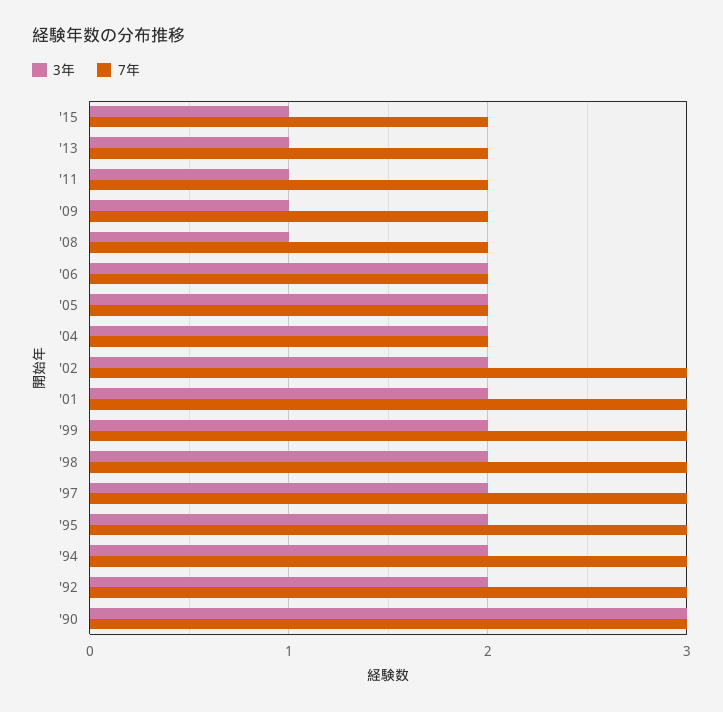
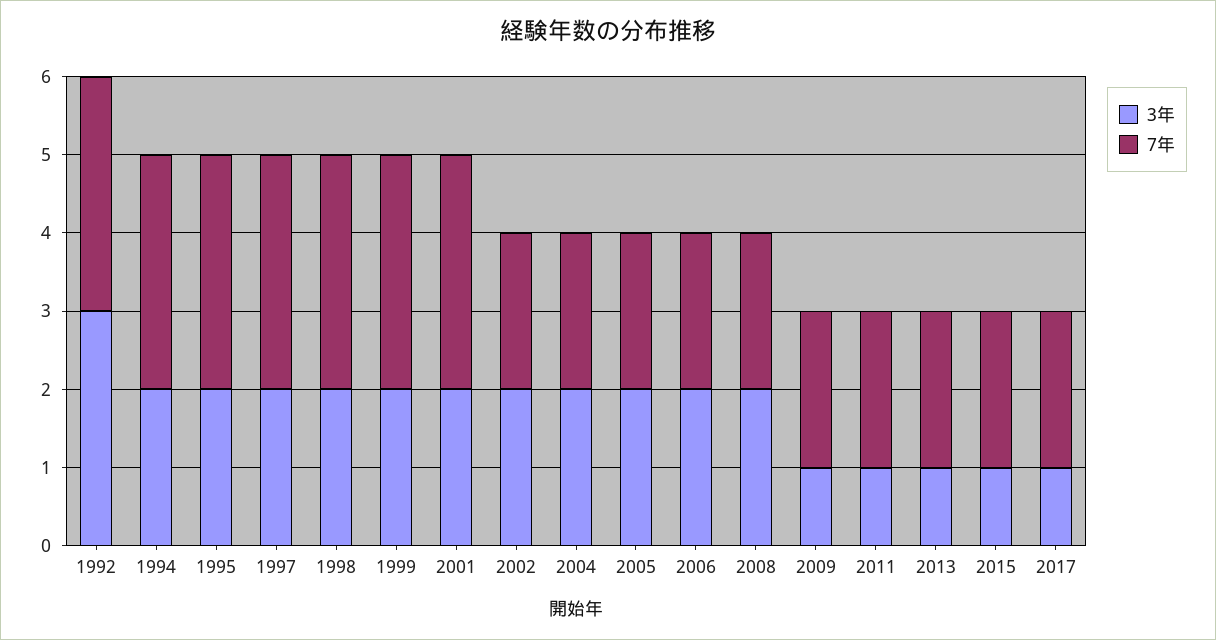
3年, '08: 1 -> 2
7年, '02: 3 -> 2
3年, '92: 2 -> 3
3年, '90: 3 -> none
7年, '90: 3 -> none
3年, 2017: none -> 1
7年, 2017: none -> 2

